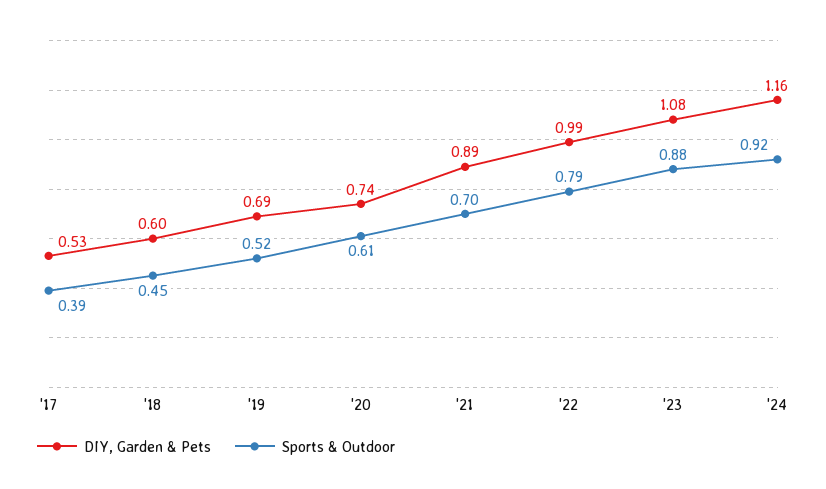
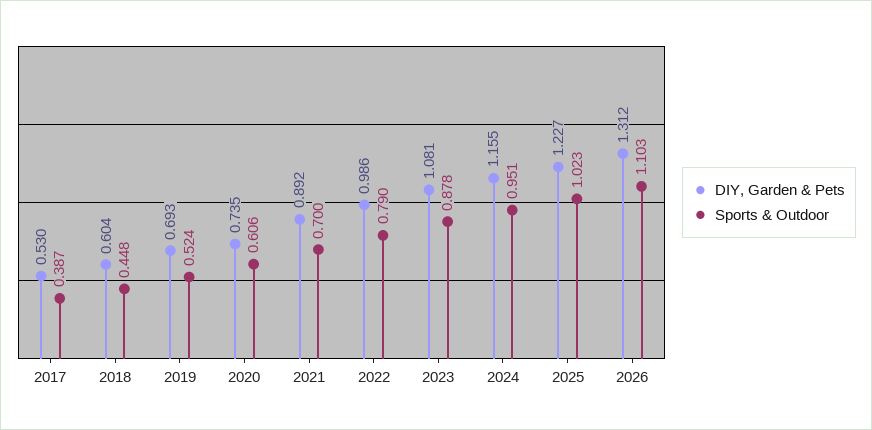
Sports & Outdoor, '24: 0.92 -> 0.951
DIY, Garden & Pets, 2025: none -> 1.227
Sports & Outdoor, 2025: none -> 1.023
DIY, Garden & Pets, 2026: none -> 1.312
Sports & Outdoor, 2026: none -> 1.103

